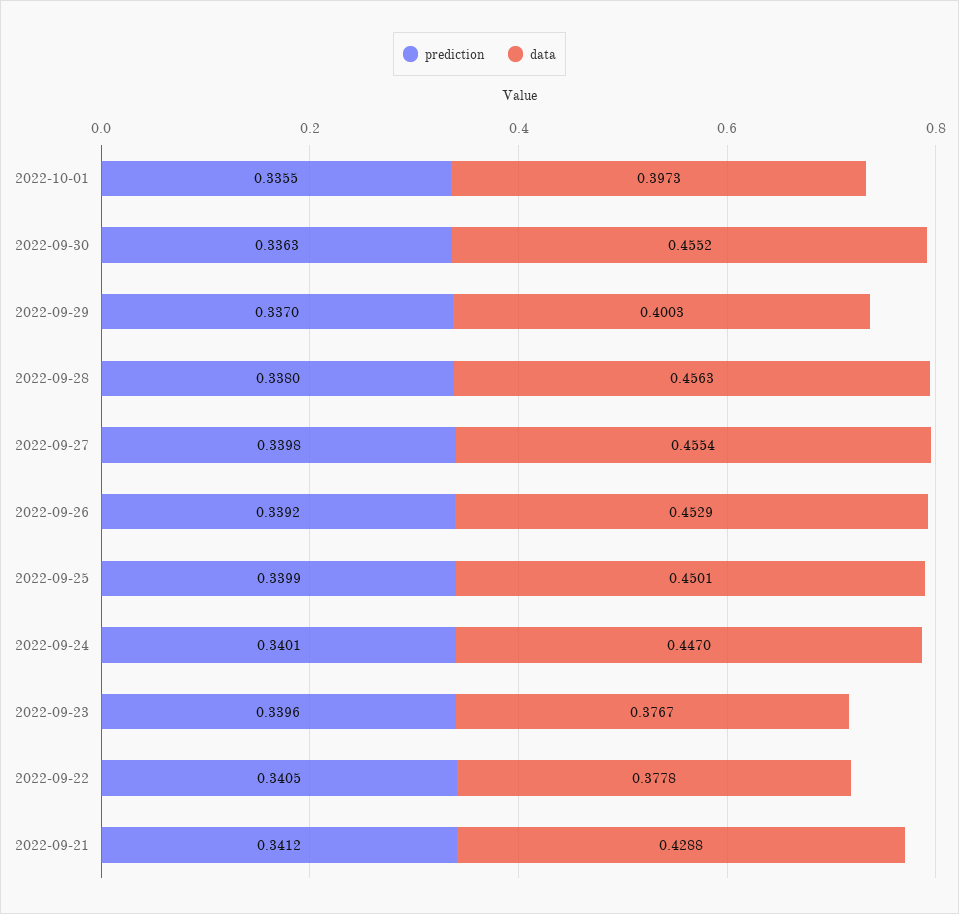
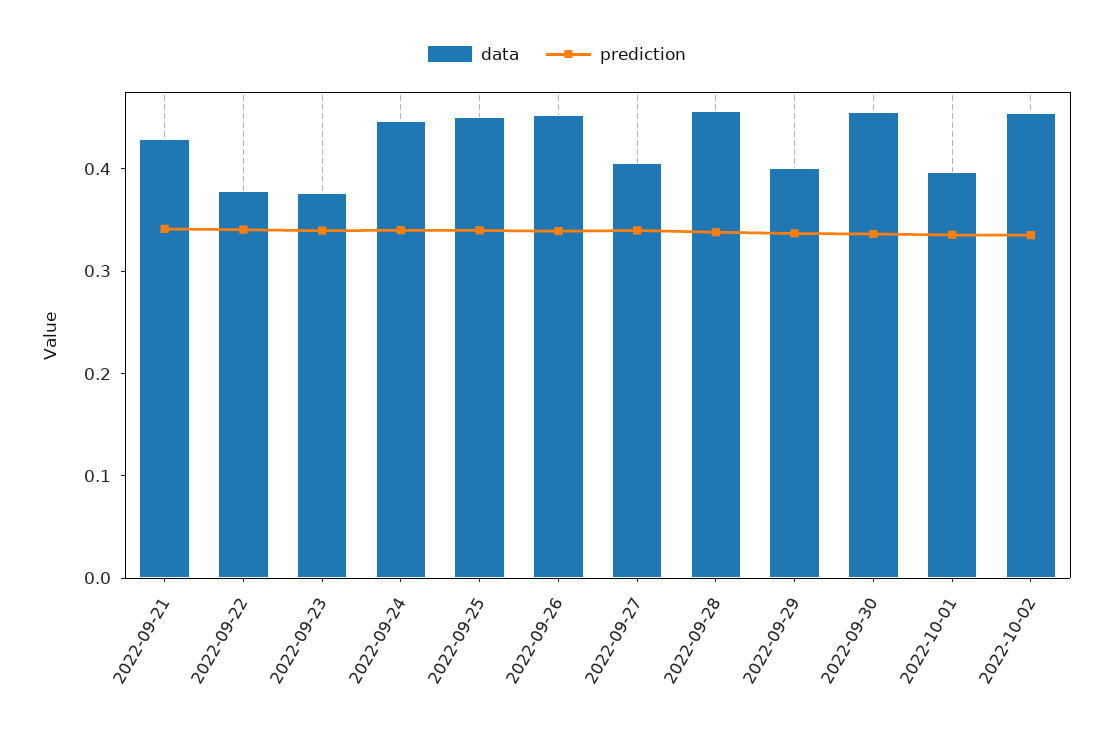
data, 2022-09-27: 0.4554 -> 0.4
data, 2022-10-02: none -> 0.46
prediction, 2022-10-02: none -> 0.34

